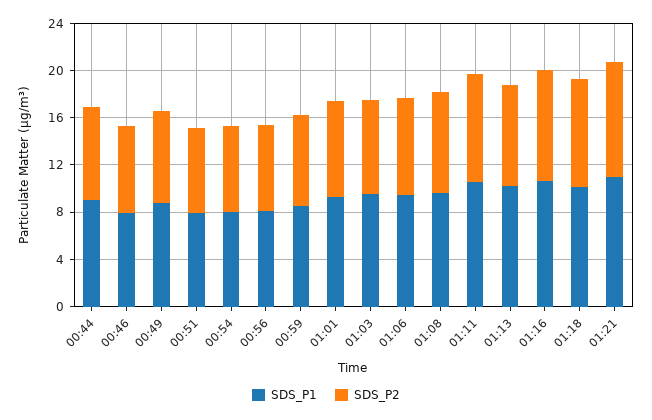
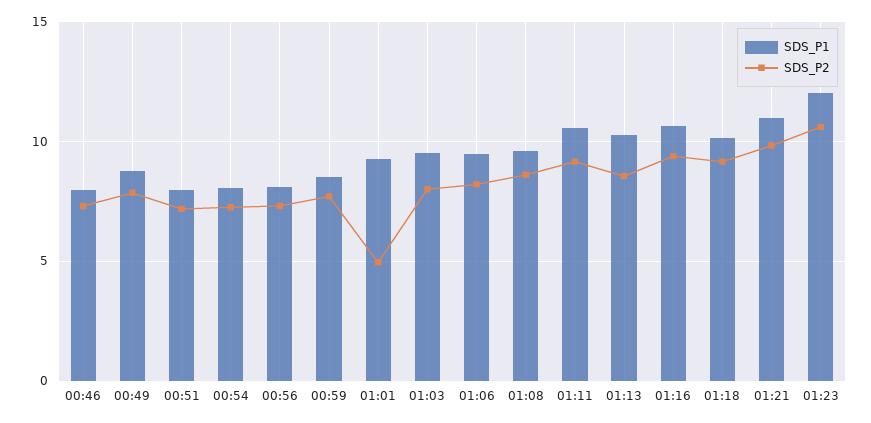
SDS_P1, 00:44: 9 -> none
SDS_P2, 00:44: 8 -> none
SDS_P2, 01:01: 8 -> 5
SDS_P1, 01:23: none -> 12
SDS_P2, 01:23: none -> 10.5

